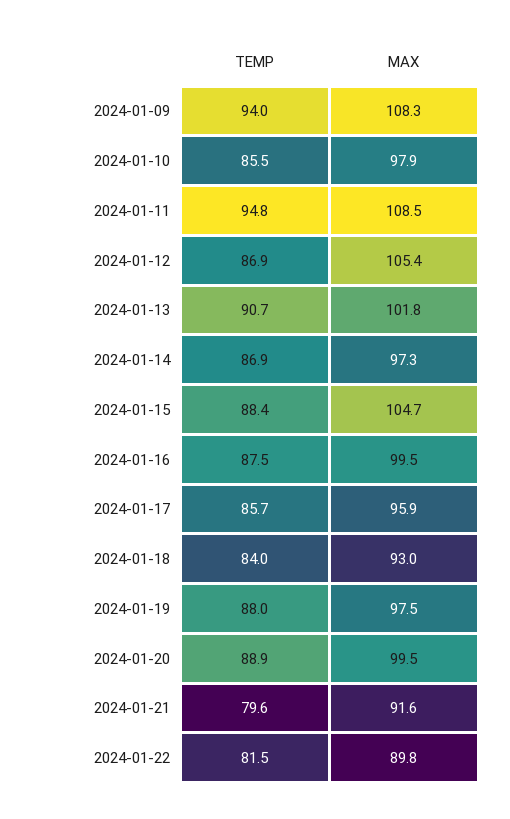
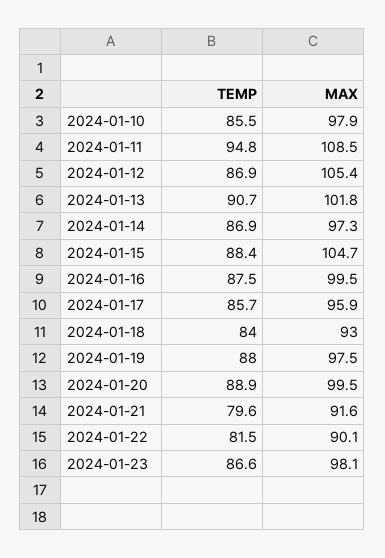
TEMP, 2024-01-09: 94 -> none
MAX, 2024-01-09: 108.3 -> none
MAX, 2024-01-22: 89.8 -> 90.1
TEMP, 2024-01-23: none -> 86.6
MAX, 2024-01-23: none -> 98.1

